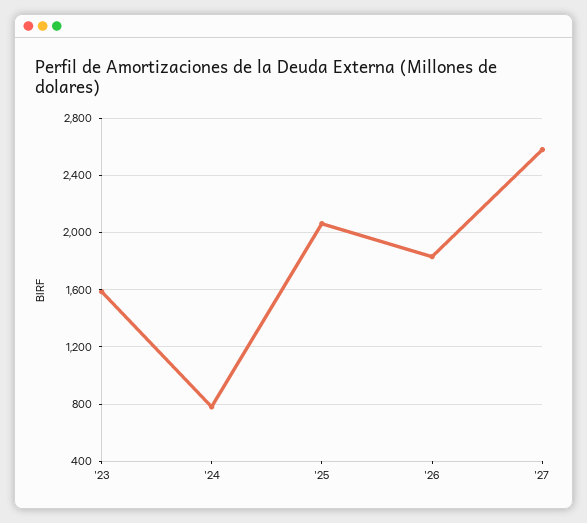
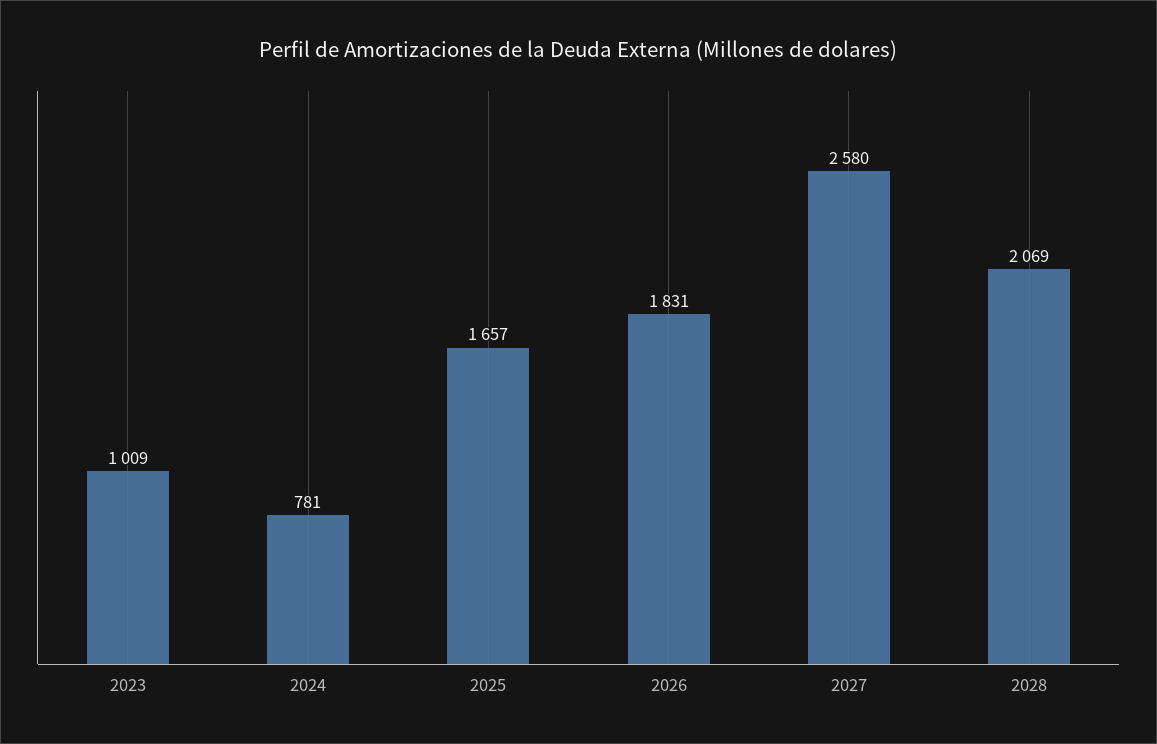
'23: 1600 -> 1009
'25: 2050 -> 1657
2028: none -> 2069

